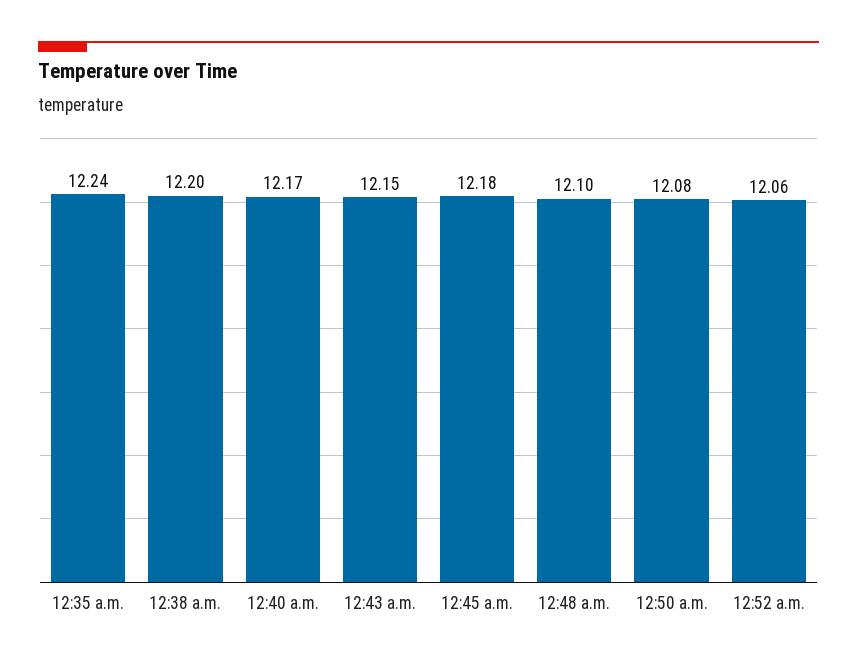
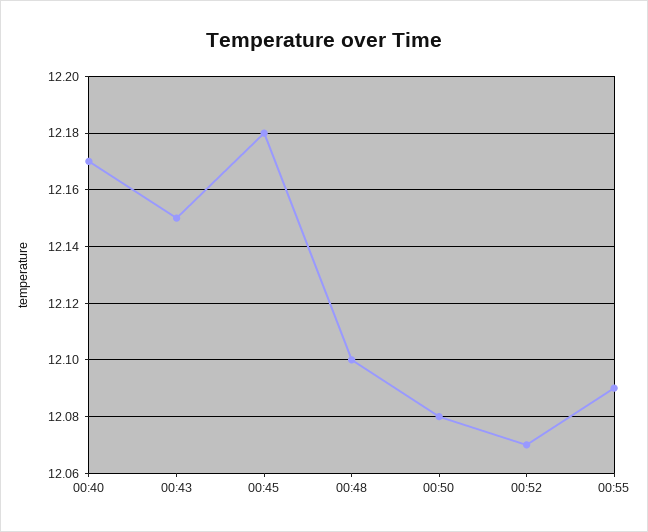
12:35 a.m.: 12.24 -> none
12:38 a.m.: 12.2 -> none
12:52 a.m.: 12.06 -> 12.07
00:55: none -> 12.09

